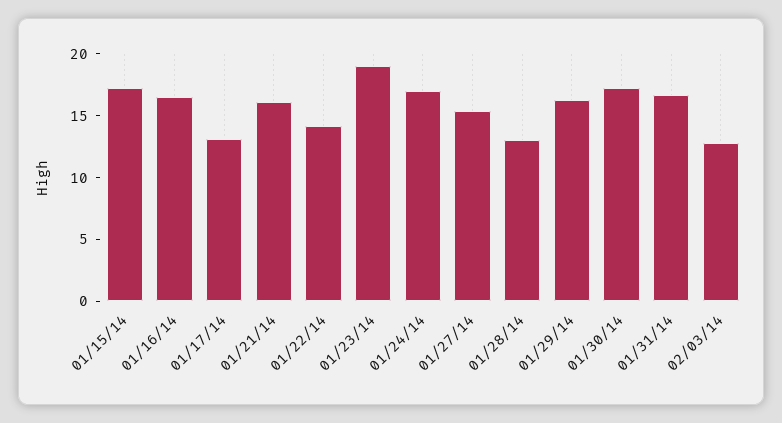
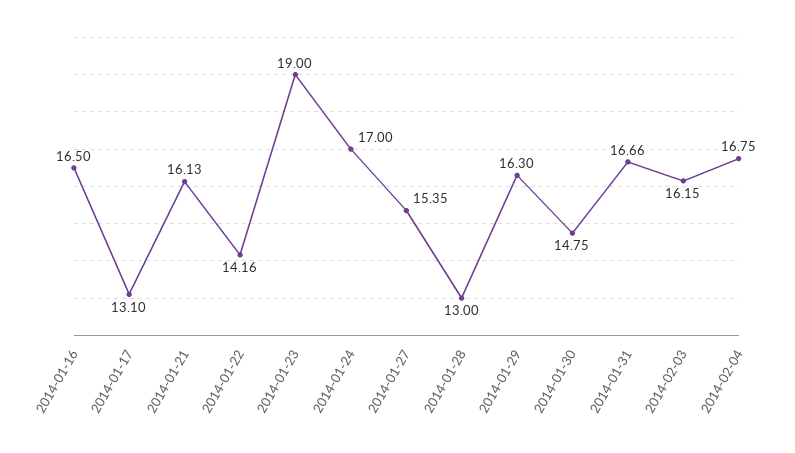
01/15/14: 17 -> none
01/30/14: 17 -> 14.75
02/03/14: 13 -> 16.15
2014-02-04: none -> 16.75

